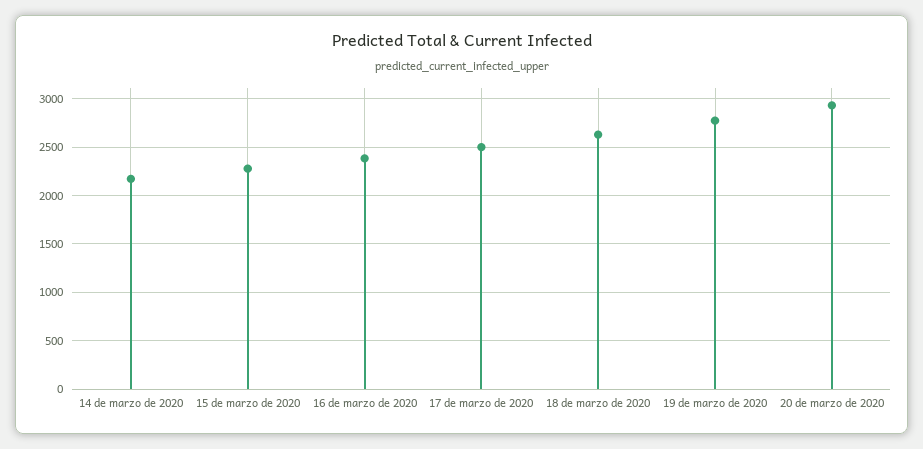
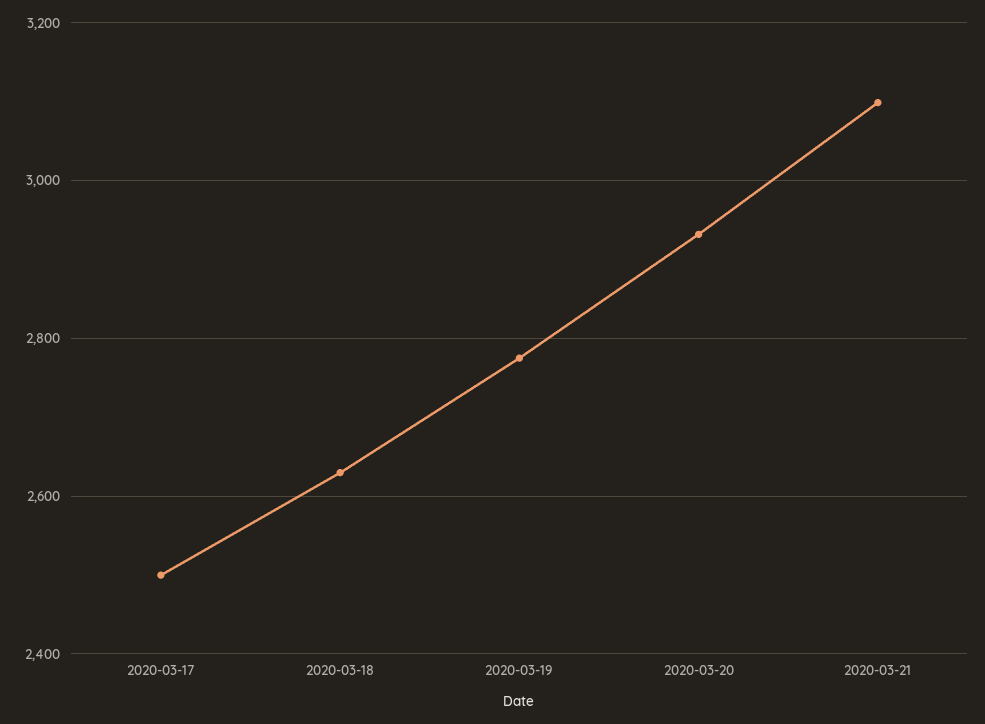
14 de marzo de 2020: 2200 -> none
15 de marzo de 2020: 2300 -> none
16 de marzo de 2020: 2400 -> none
2020-03-21: none -> 3100

